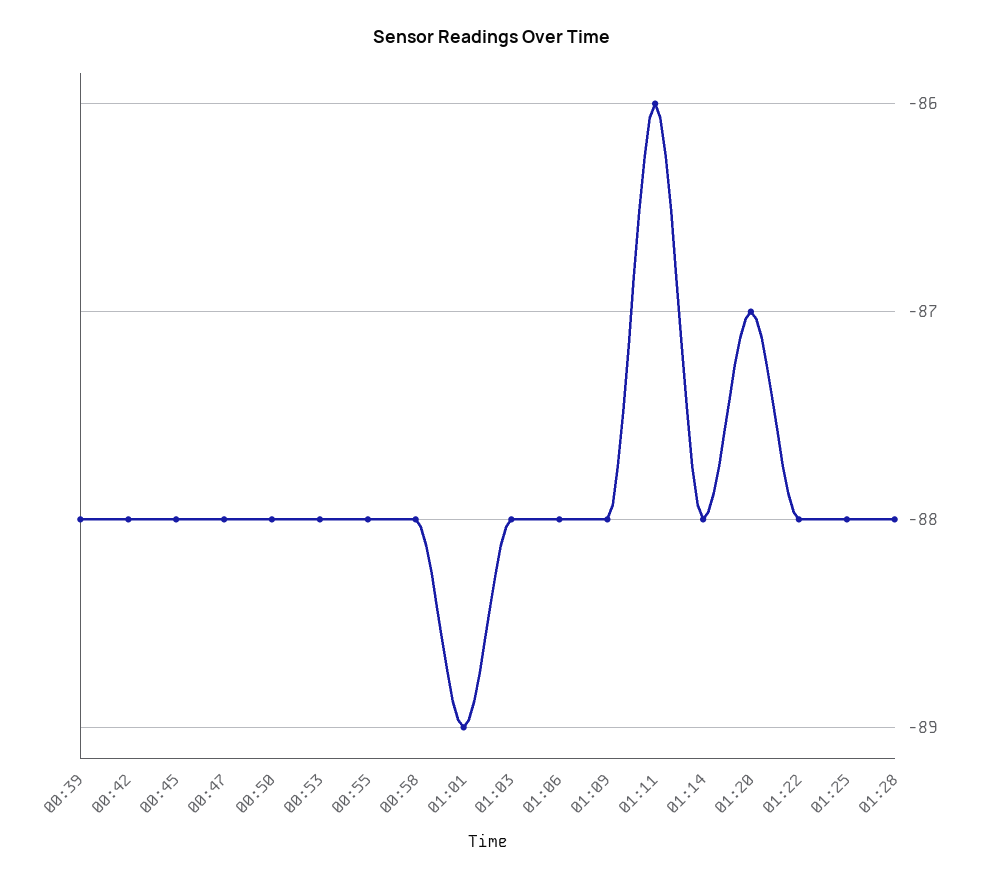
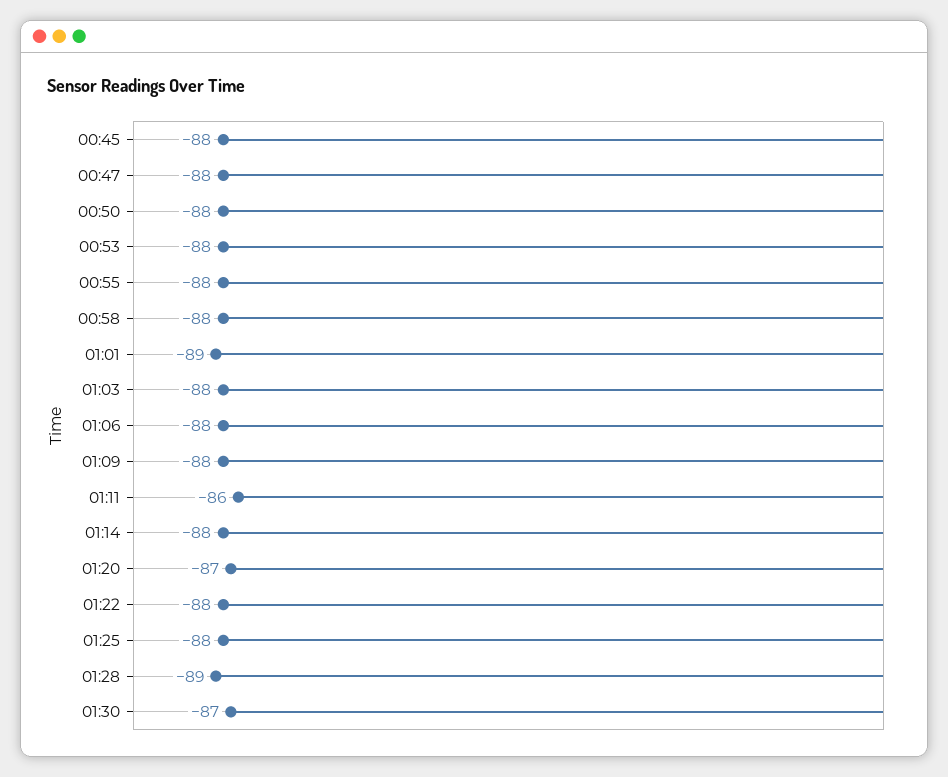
00:39: -88 -> none
00:42: -88 -> none
01:28: -88 -> -89
01:30: none -> -87

